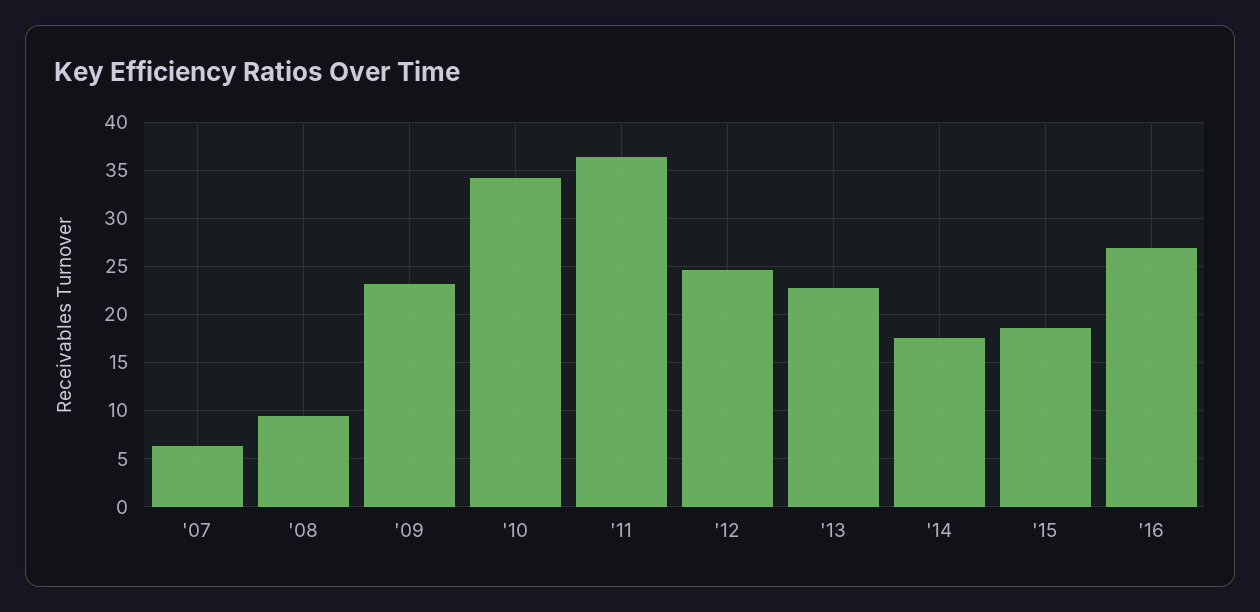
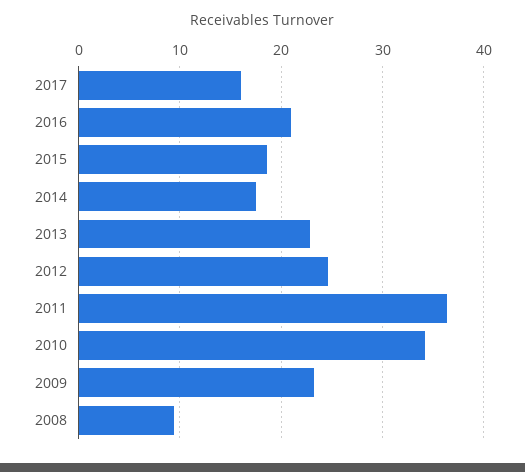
'07: 6 -> none
'16: 27 -> 21
2017: none -> 16

